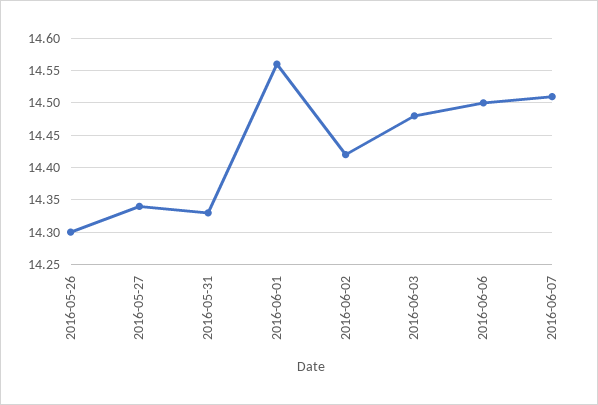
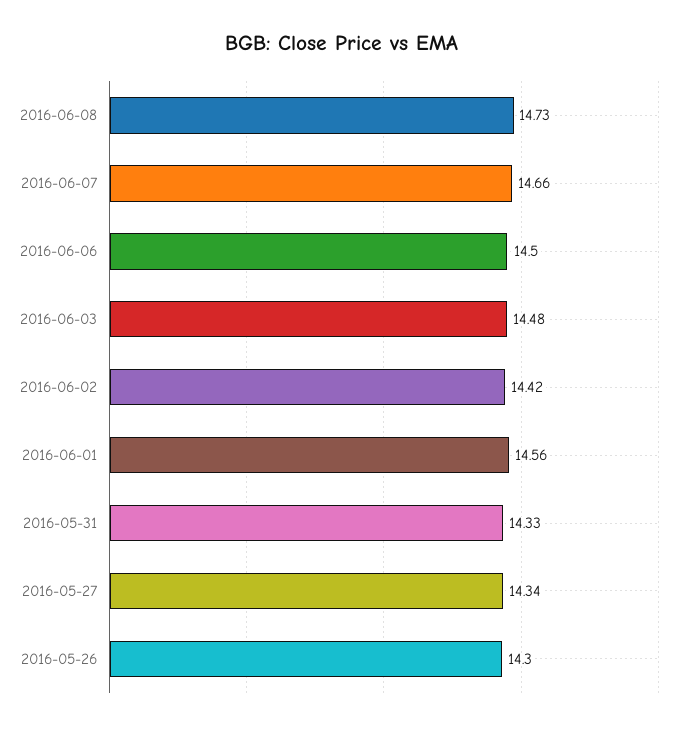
2016-06-07: 14.51 -> 14.66
2016-06-08: none -> 14.73

